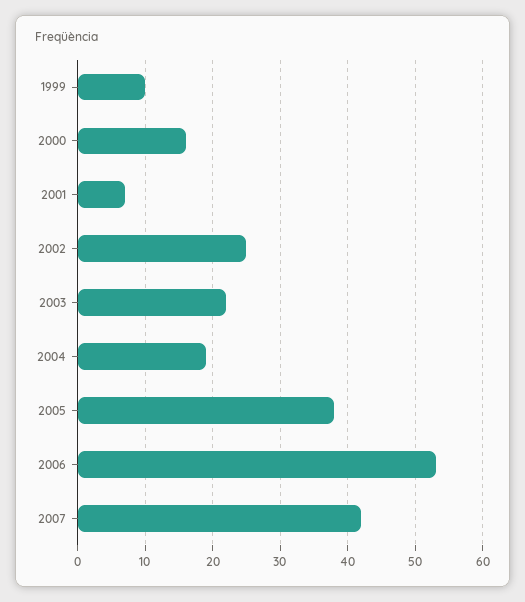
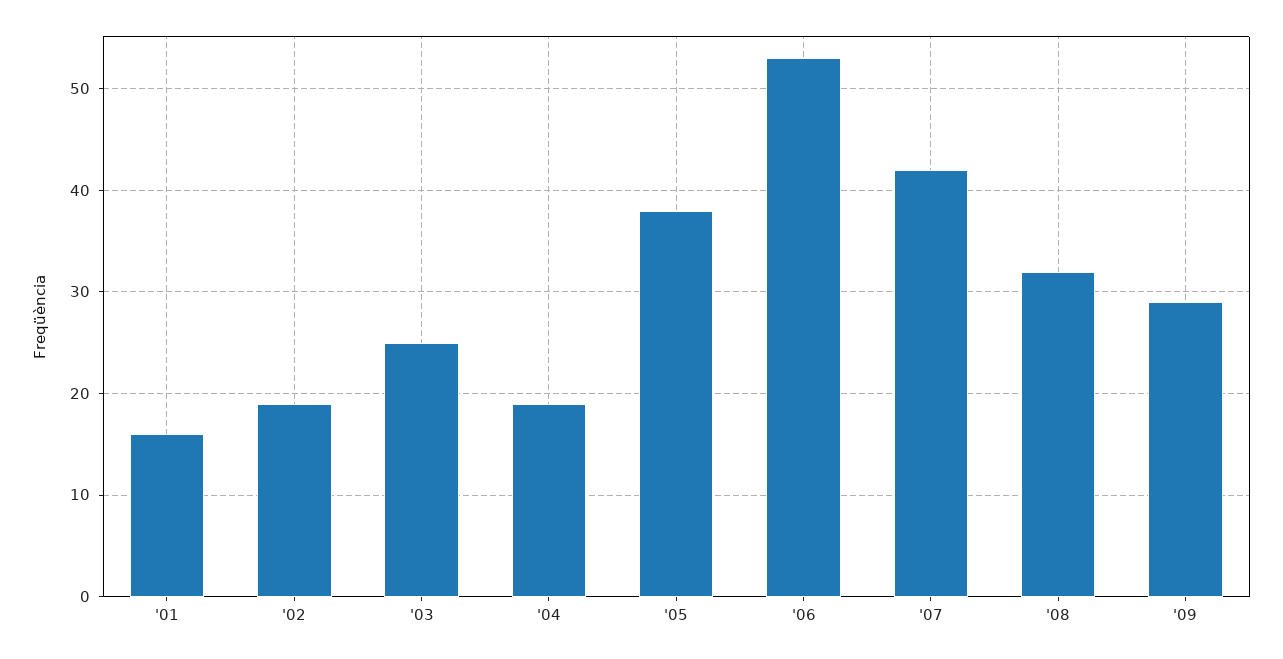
1999: 10 -> none
2000: 16 -> none
2001: 7 -> 16
2002: 25 -> 19
2003: 22 -> 25
'08: none -> 32
'09: none -> 29

